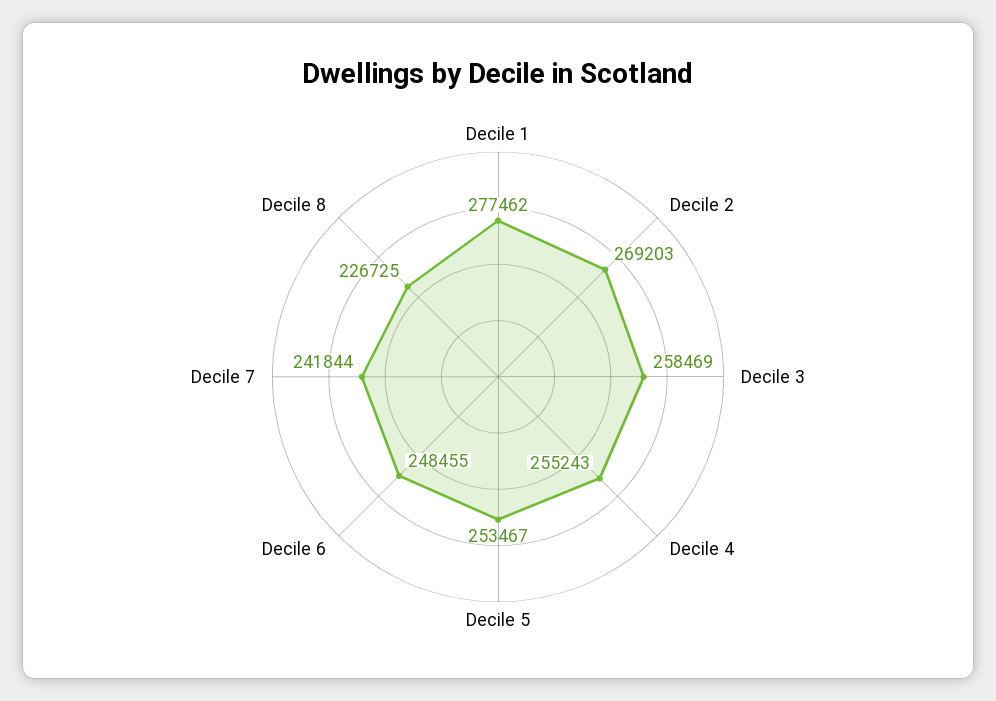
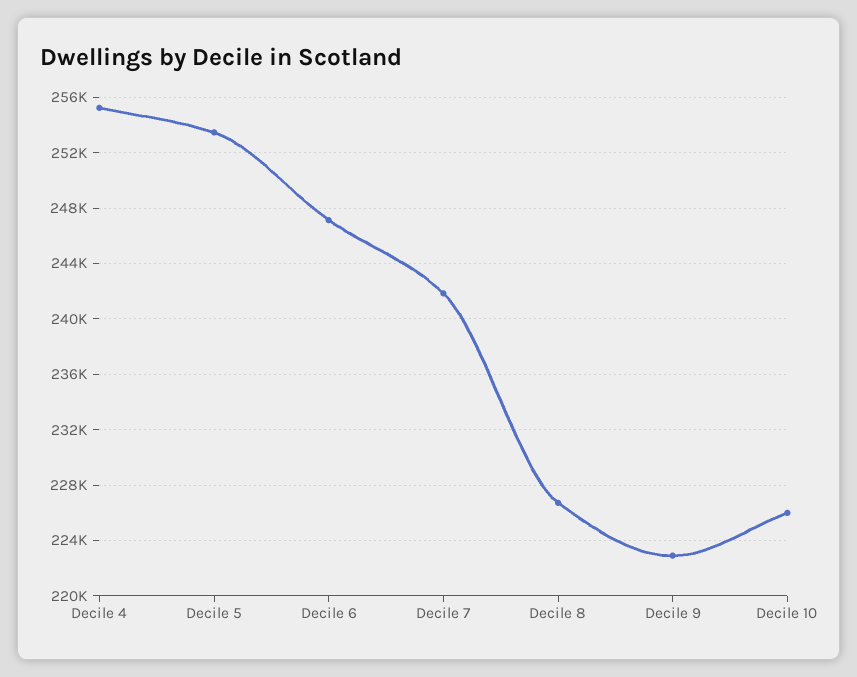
Decile 1: 277462 -> none
Decile 2: 269203 -> none
Decile 3: 258469 -> none
Decile 6: 248455 -> 247000
Decile 9: none -> 223000
Decile 10: none -> 226000

